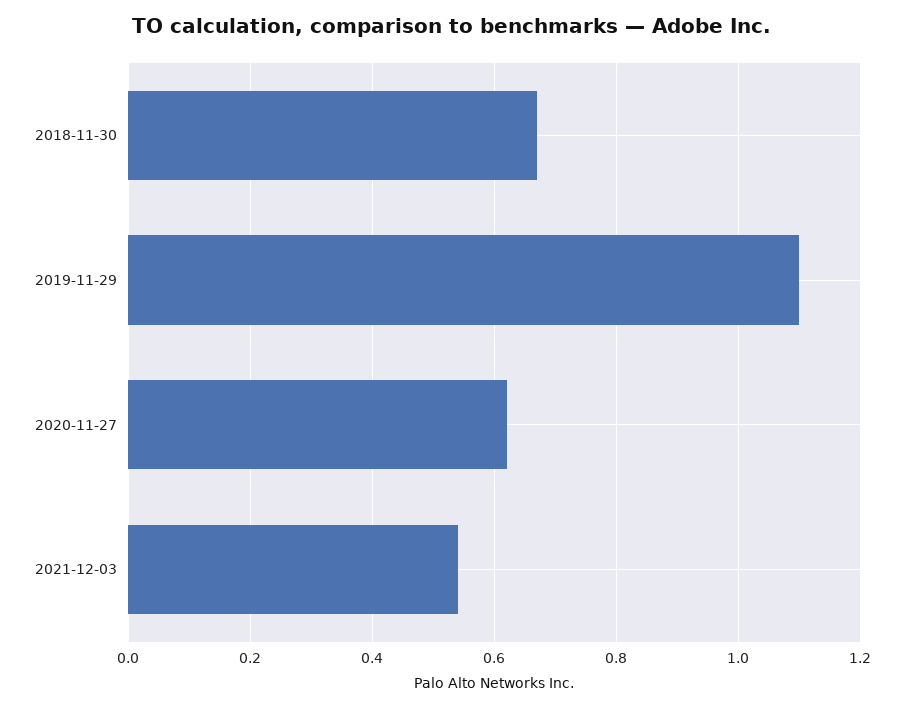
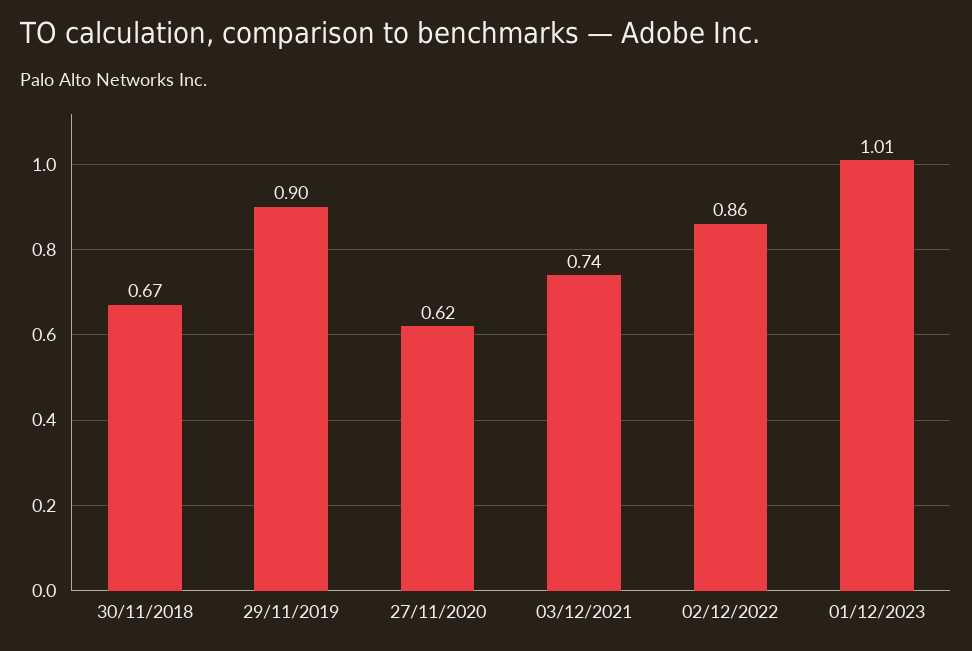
2019-11-29: 1.1 -> 0.9
2021-12-03: 0.55 -> 0.74
02/12/2022: none -> 0.86
01/12/2023: none -> 1.01

